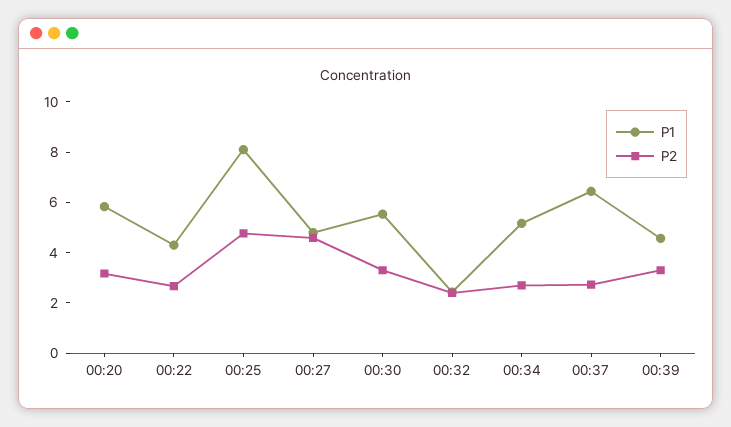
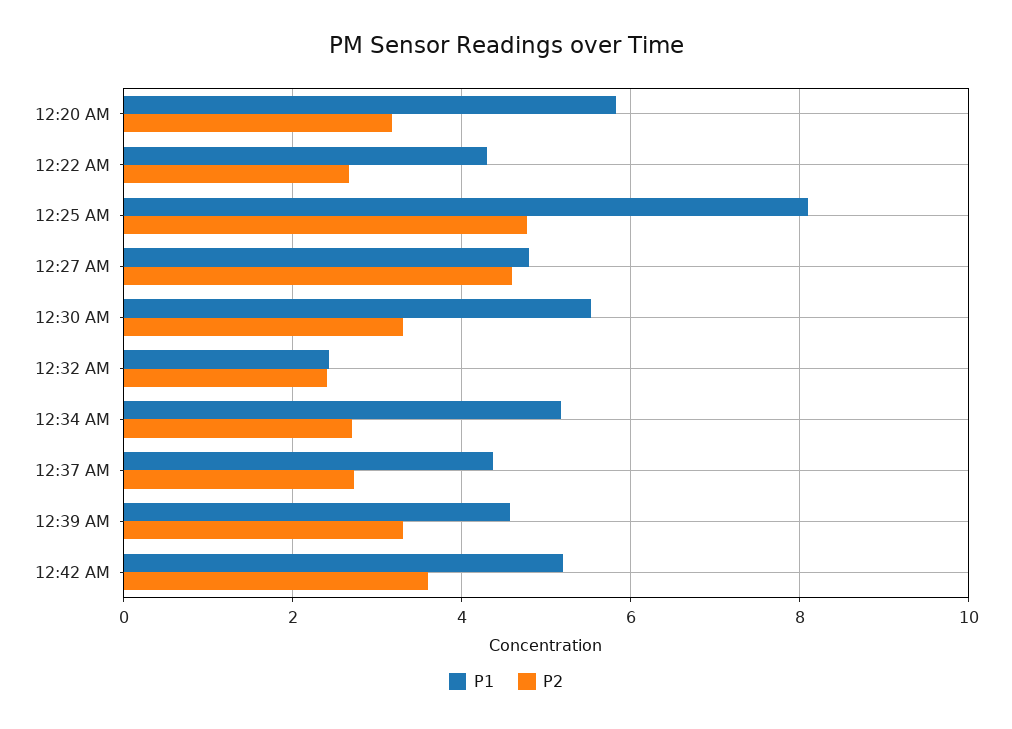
P1, 00:37: 6.5 -> 4.4
P1, 12:42 AM: none -> 5.2
P2, 12:42 AM: none -> 3.6

